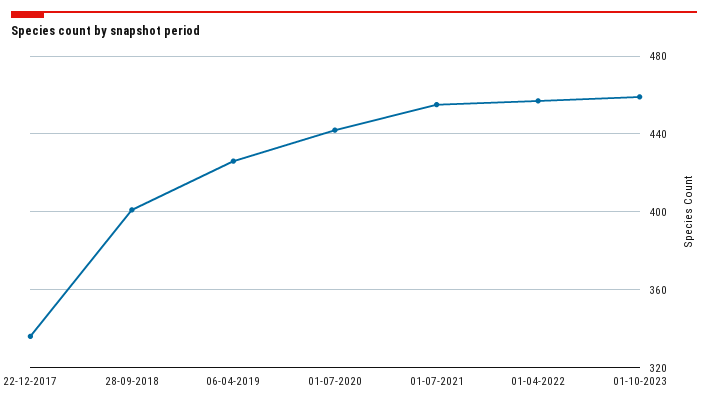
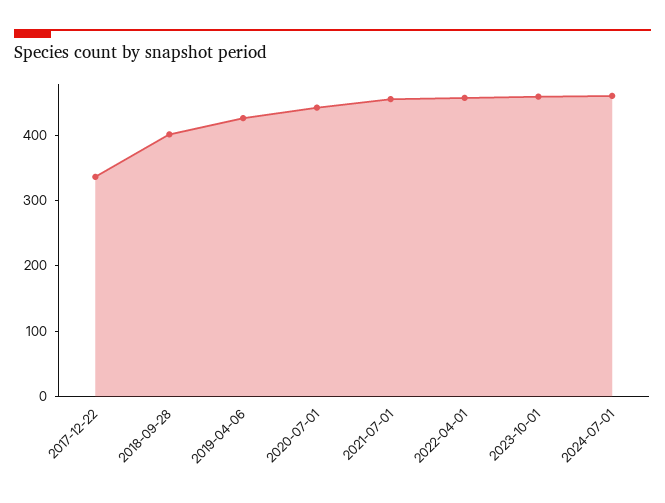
2024-07-01: none -> 460

